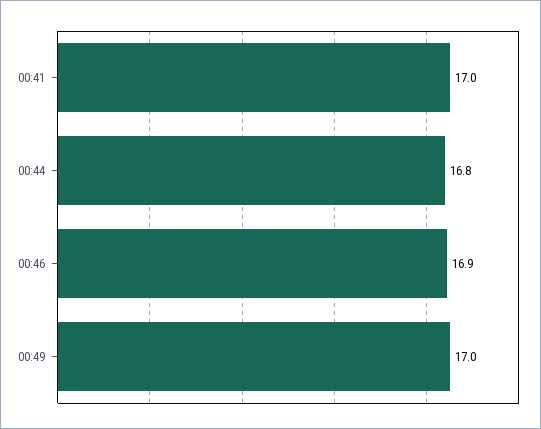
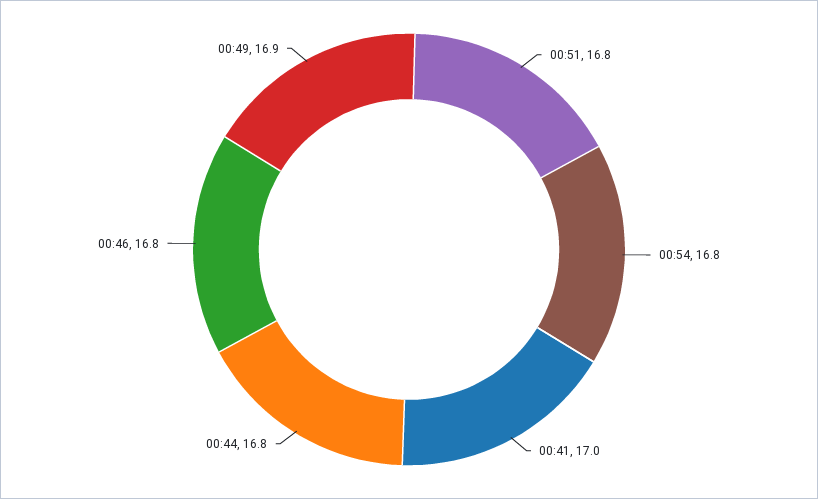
00:46: 16.9 -> 16.8
00:49: 17 -> 16.9
00:51: none -> 16.8
00:54: none -> 16.8

